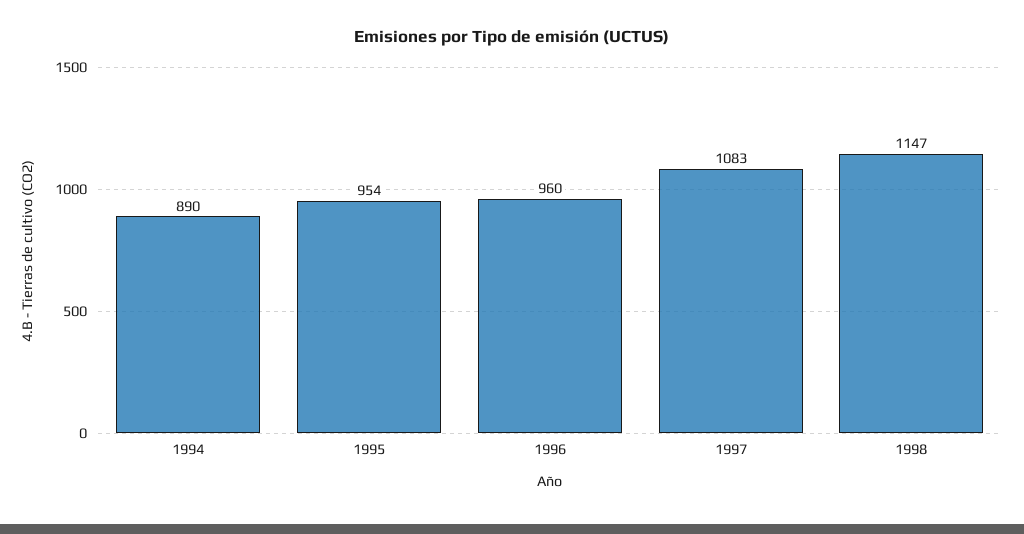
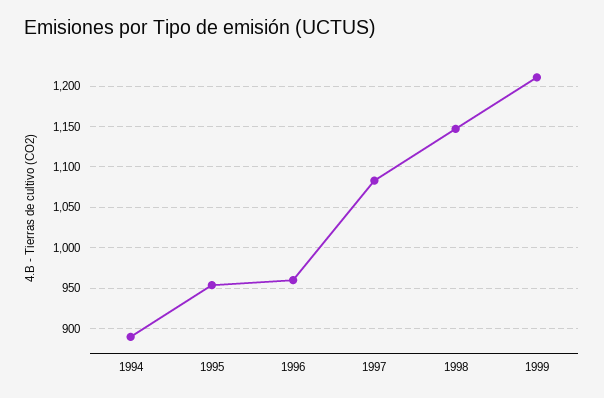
1999: none -> 1210

